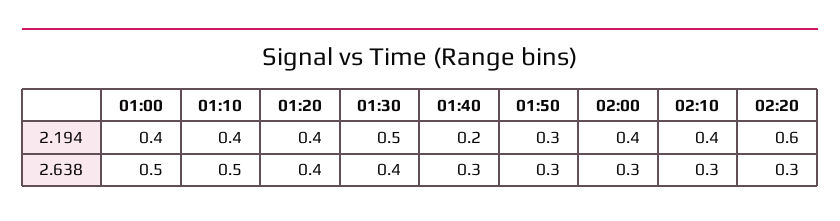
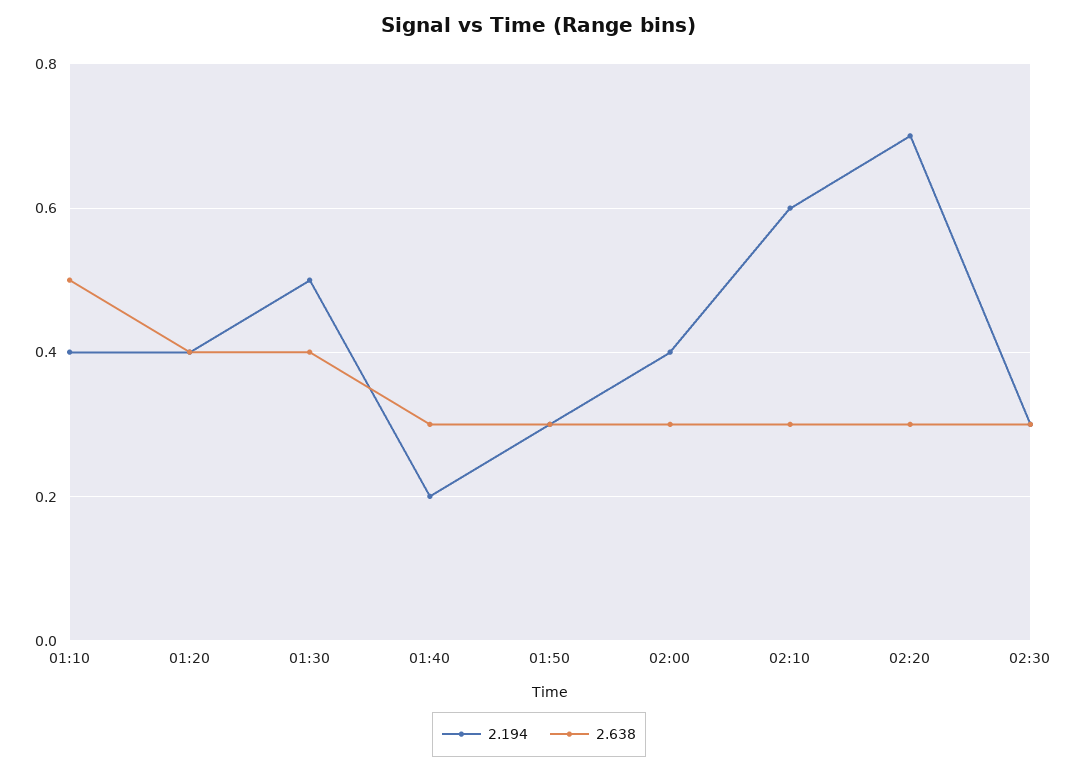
2.194, 01:00: 0.4 -> none
2.194, 02:10: 0.4 -> 0.6
2.194, 02:20: 0.6 -> 0.7
2.638, 01:00: 0.5 -> none
2.194, 02:30: none -> 0.3
2.638, 02:30: none -> 0.3

